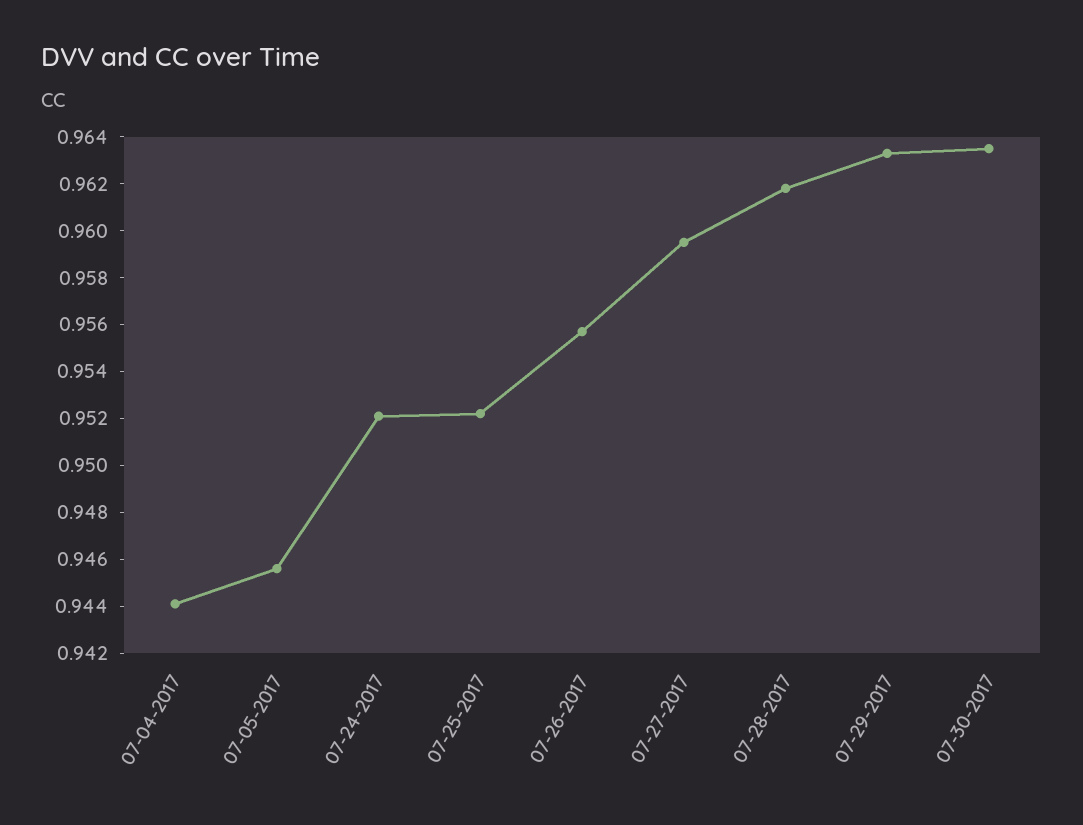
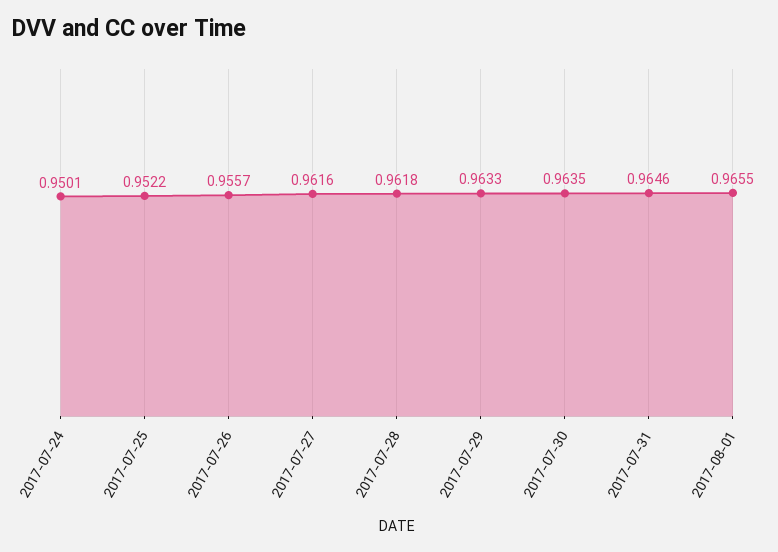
07-04-2017: 0.944 -> none
07-05-2017: 0.9455 -> none
07-24-2017: 0.952 -> 0.9501
07-27-2017: 0.9595 -> 0.9616
2017-07-31: none -> 0.9646
2017-08-01: none -> 0.9655

